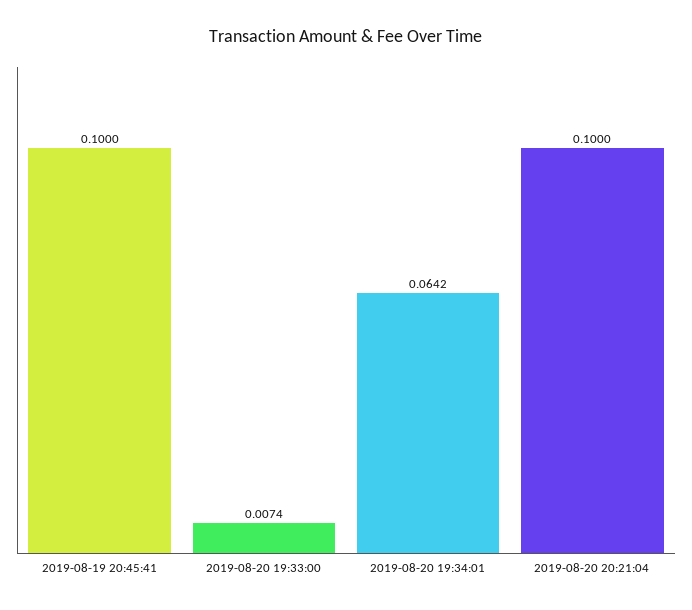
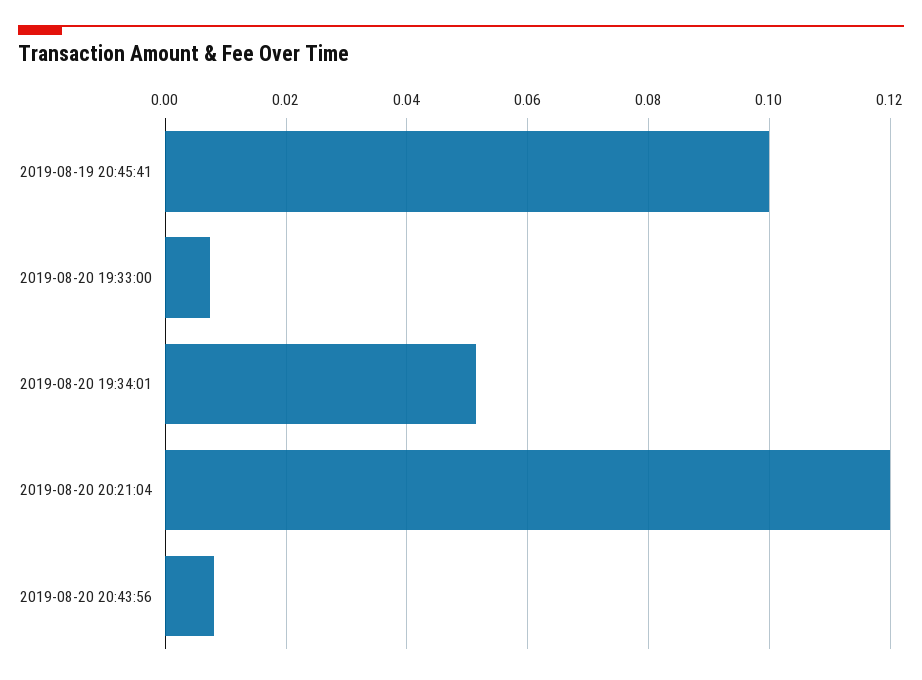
2019-08-20 19:34:01: 0.0642 -> 0.052
2019-08-20 20:21:04: 0.1 -> 0.12
2019-08-20 20:43:56: none -> 0.008

